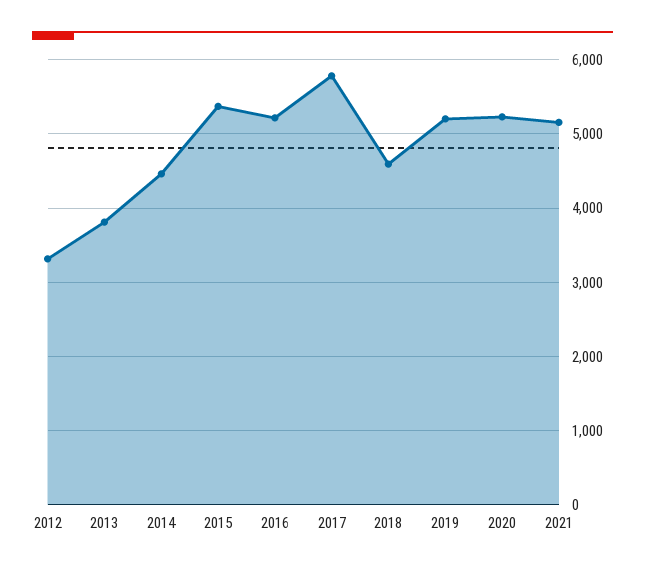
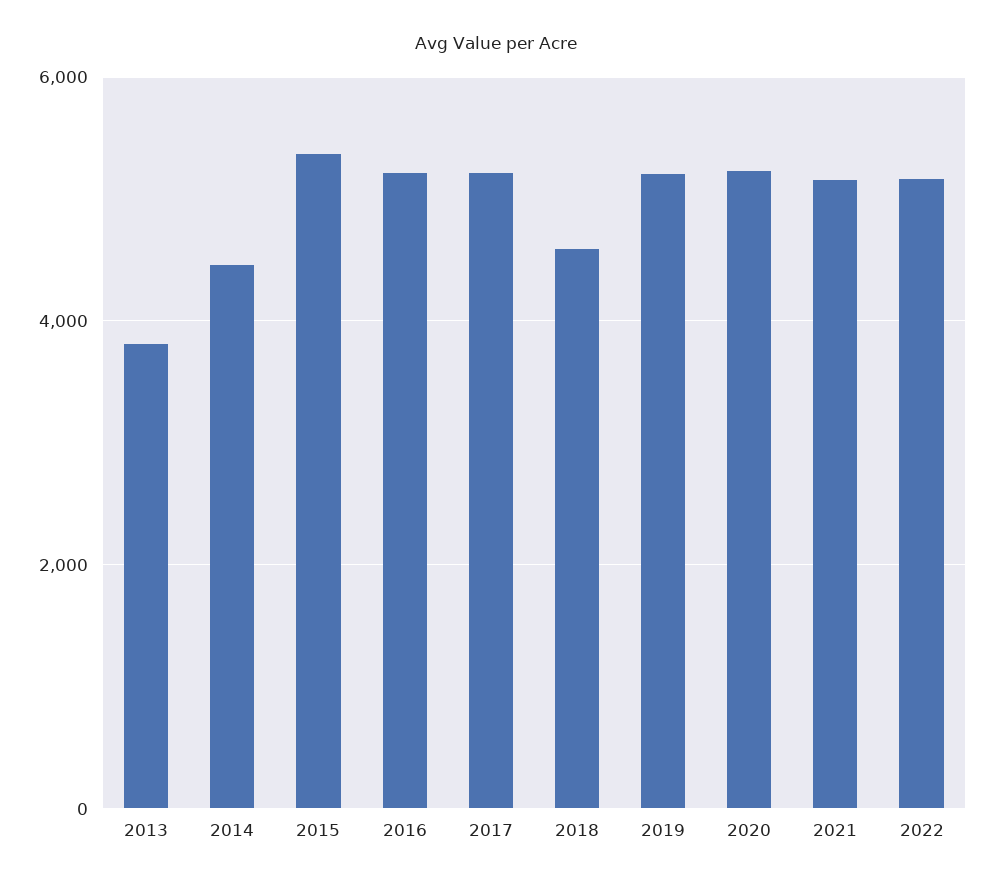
2012: 3300 -> none
2017: 5800 -> 5200
2022: none -> 5200

